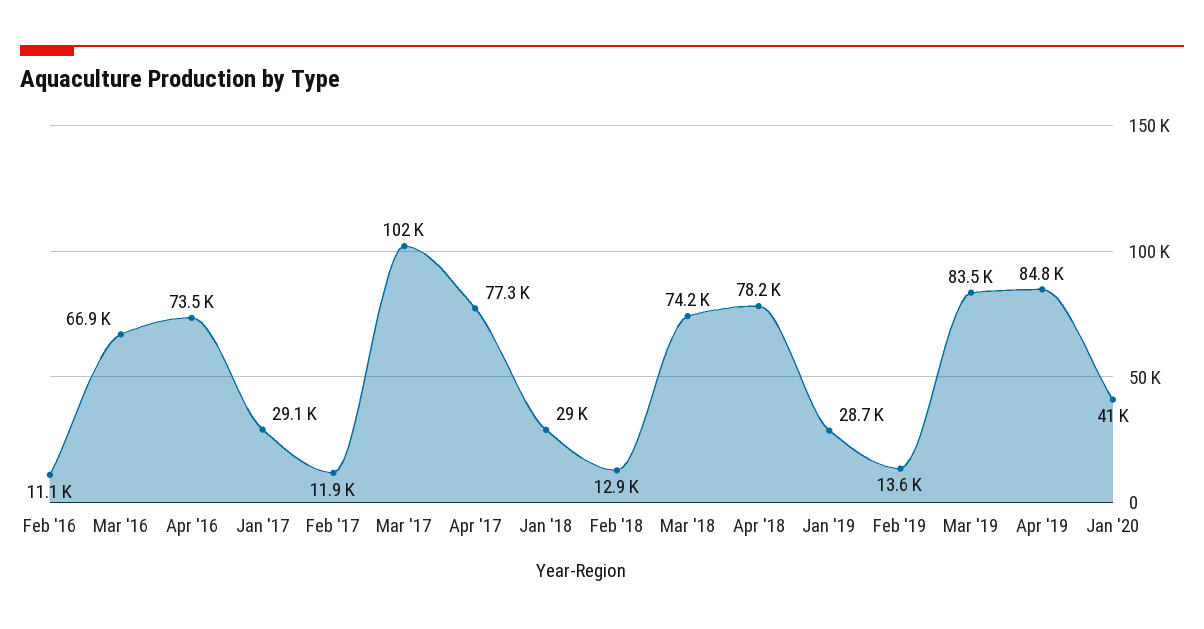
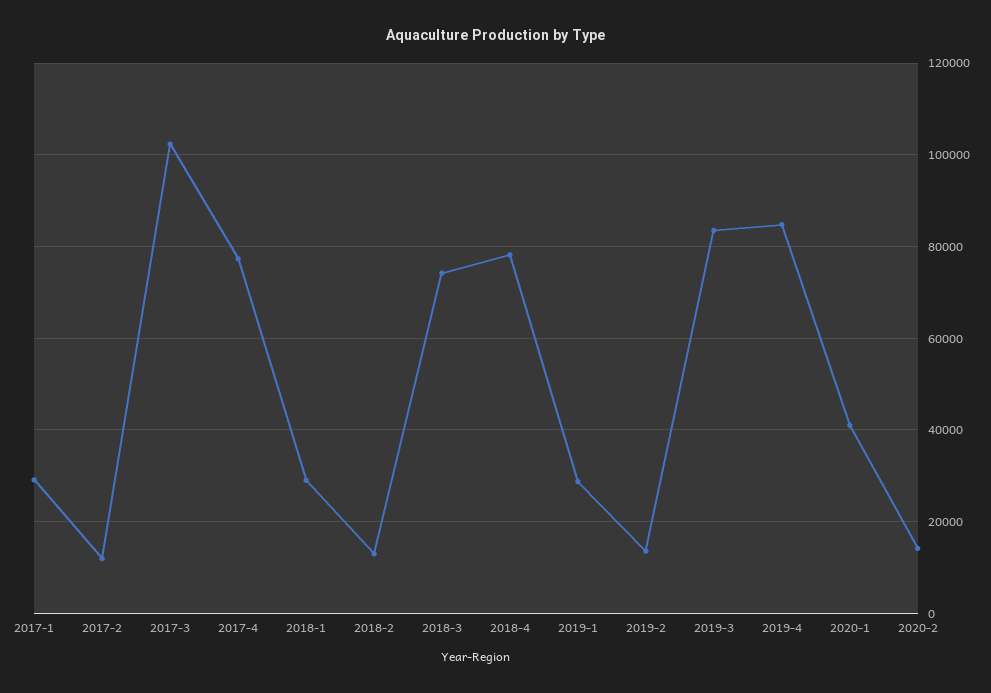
Feb '16: 11100 -> none
Mar '16: 66900 -> none
Apr '16: 73500 -> none
2020-2: none -> 14000

